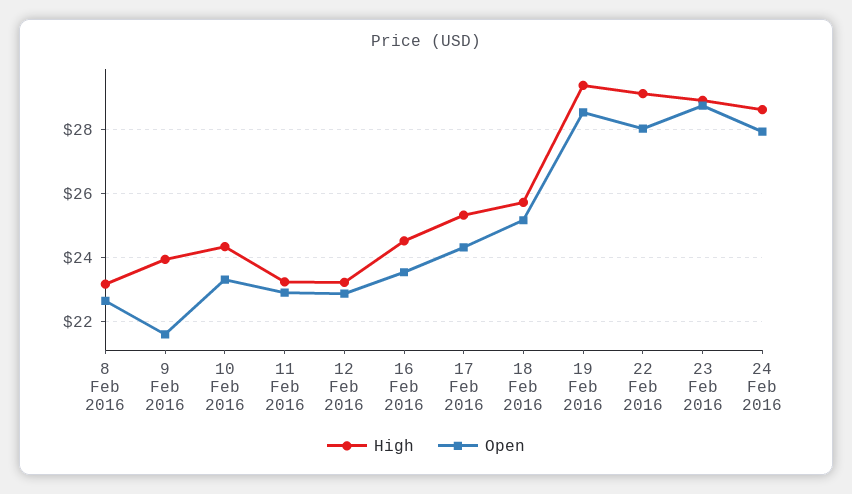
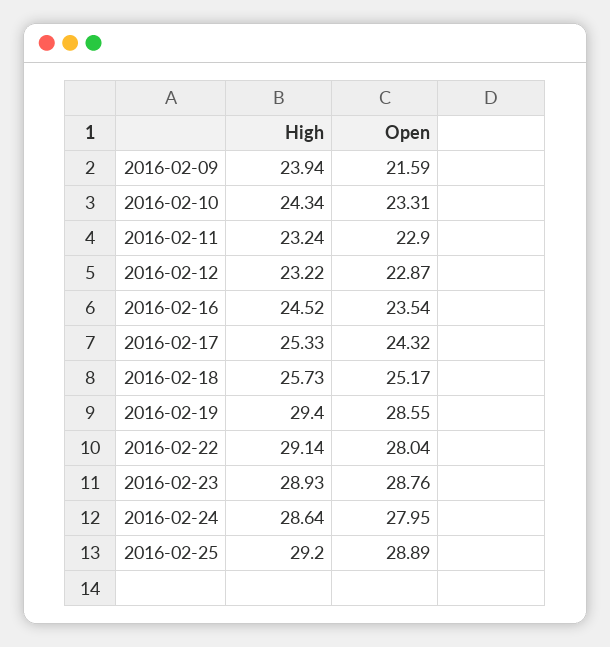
High, 8 Feb 2016: 23.2 -> none
Open, 8 Feb 2016: 22.6 -> none
High, 2016-02-25: none -> 29.2
Open, 2016-02-25: none -> 28.89

